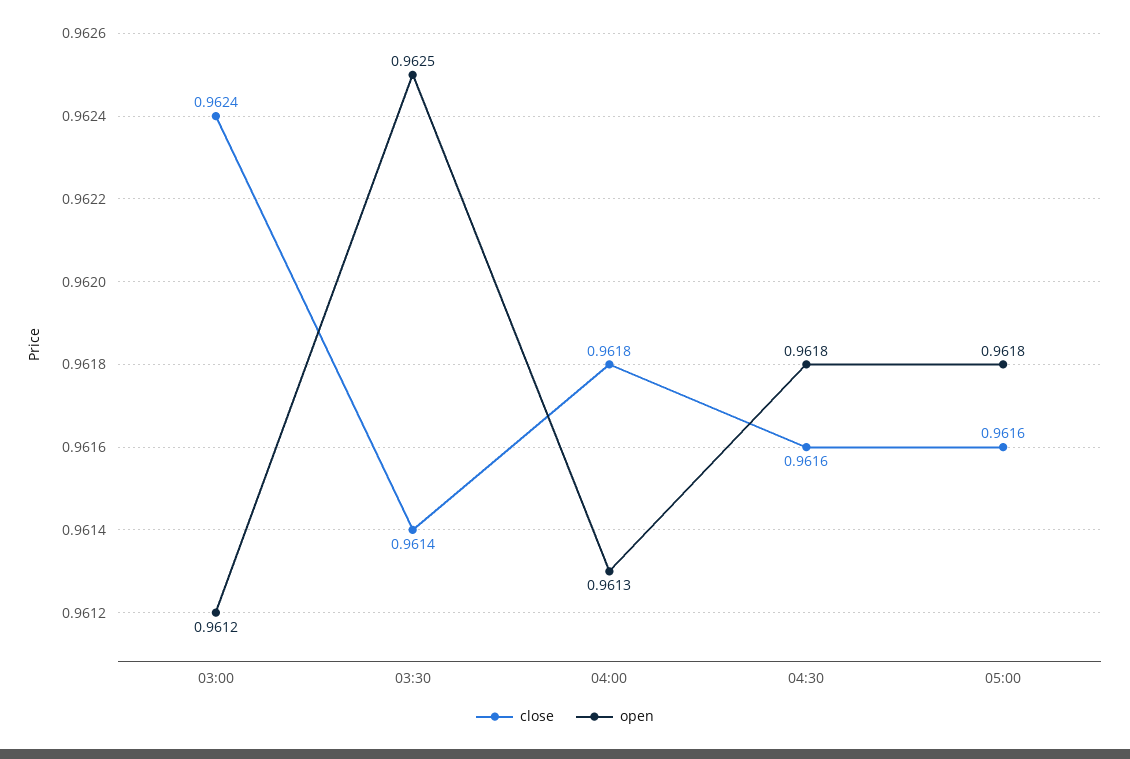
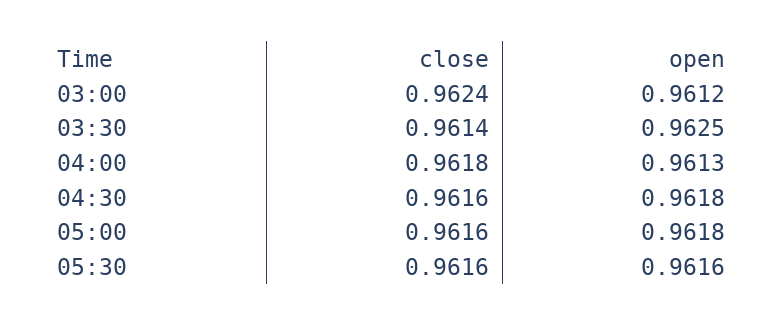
close, 05:30: none -> 0.9616
open, 05:30: none -> 0.9616

